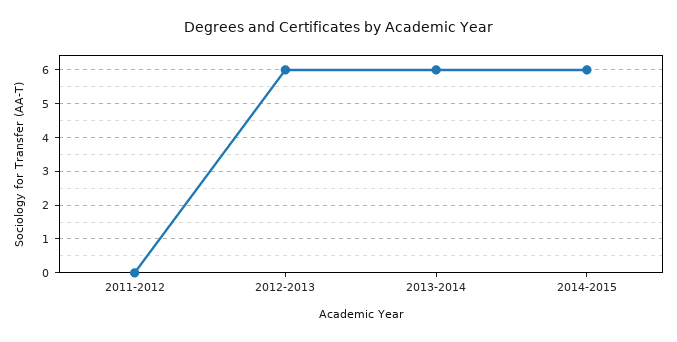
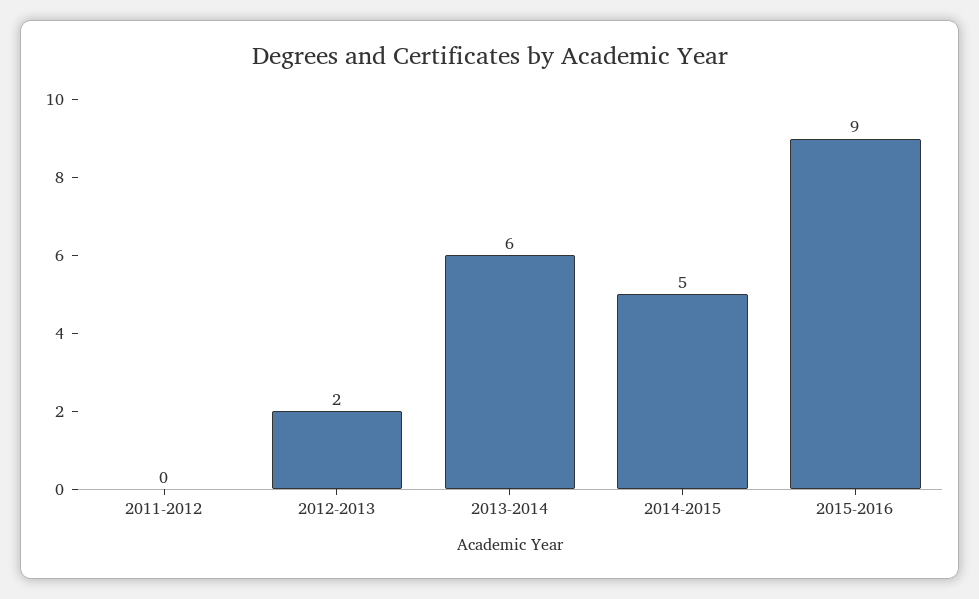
2012-2013: 6 -> 2
2014-2015: 6 -> 5
2015-2016: none -> 9

